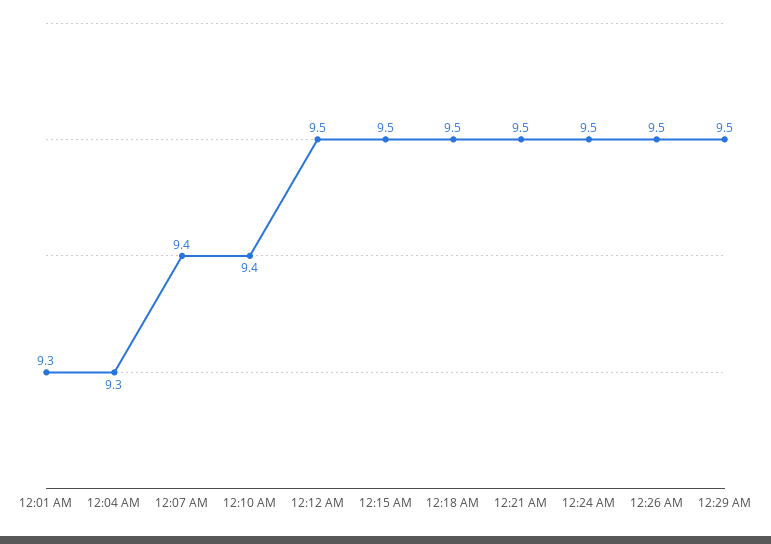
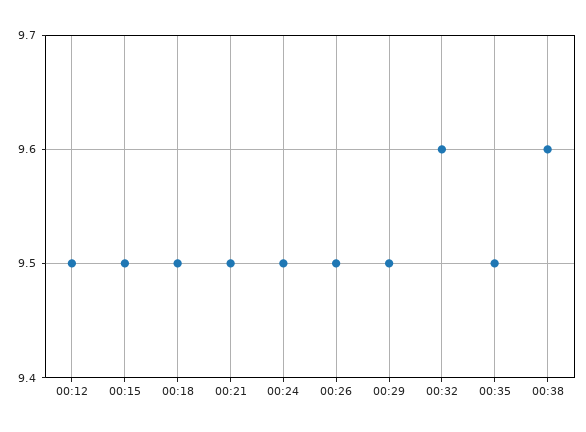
12:01 AM: 9.3 -> none
12:04 AM: 9.3 -> none
12:07 AM: 9.4 -> none
12:10 AM: 9.4 -> none
00:32: none -> 9.6
00:35: none -> 9.5
00:38: none -> 9.6

